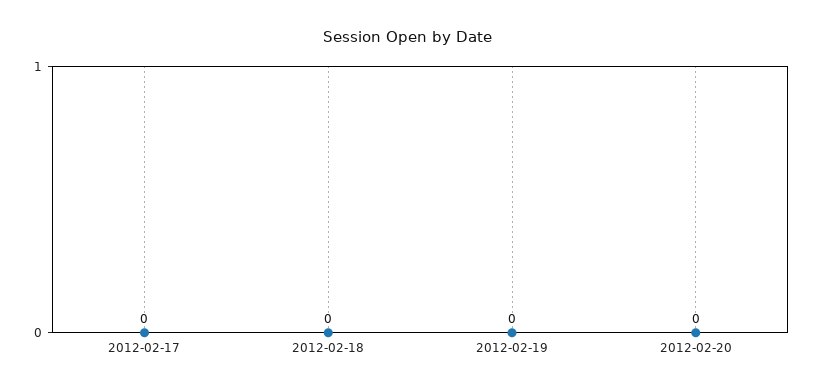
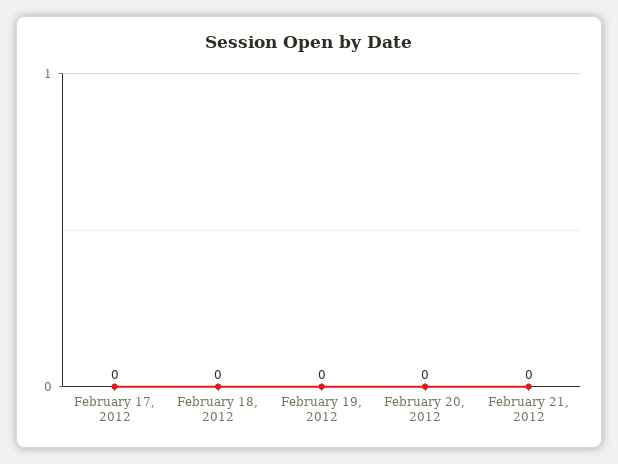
February 21, 2012: none -> 0

